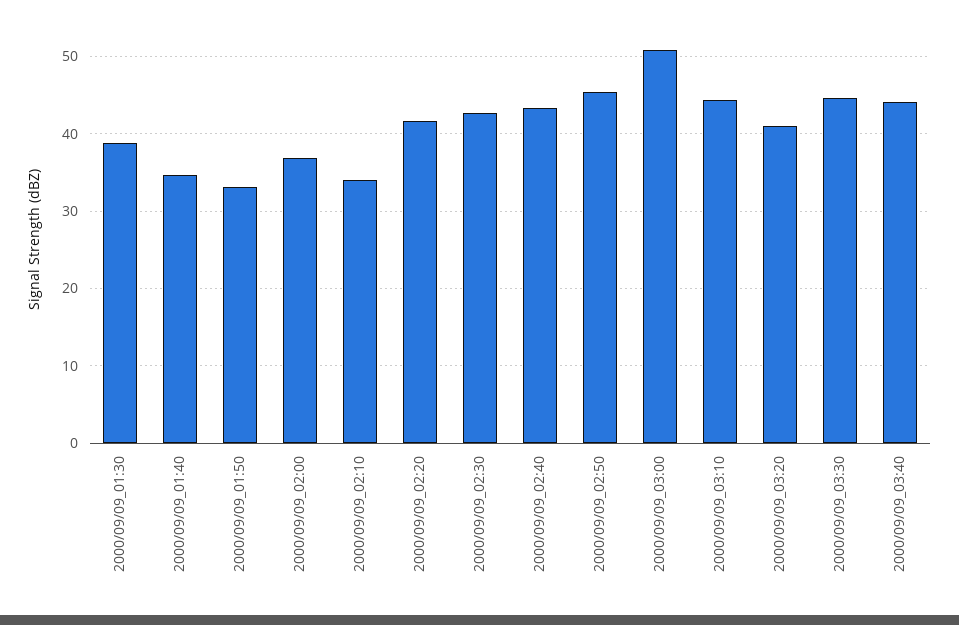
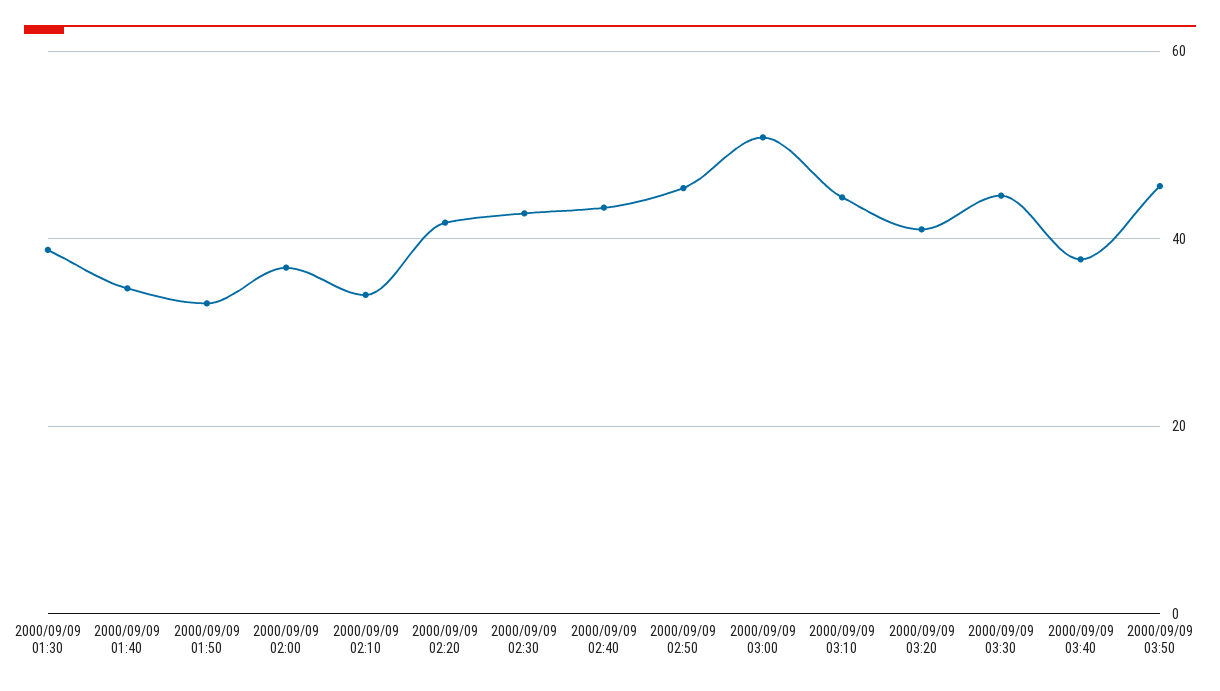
2000/09/09_03:40: 44 -> 38
2000/09/09 03:50: none -> 46

